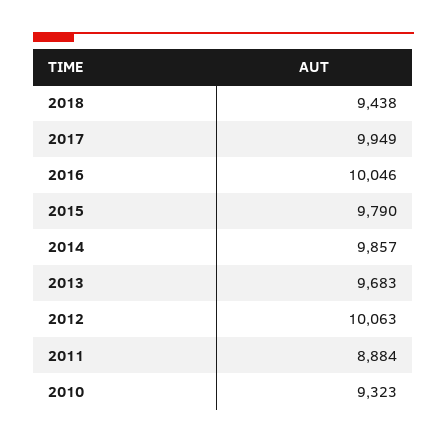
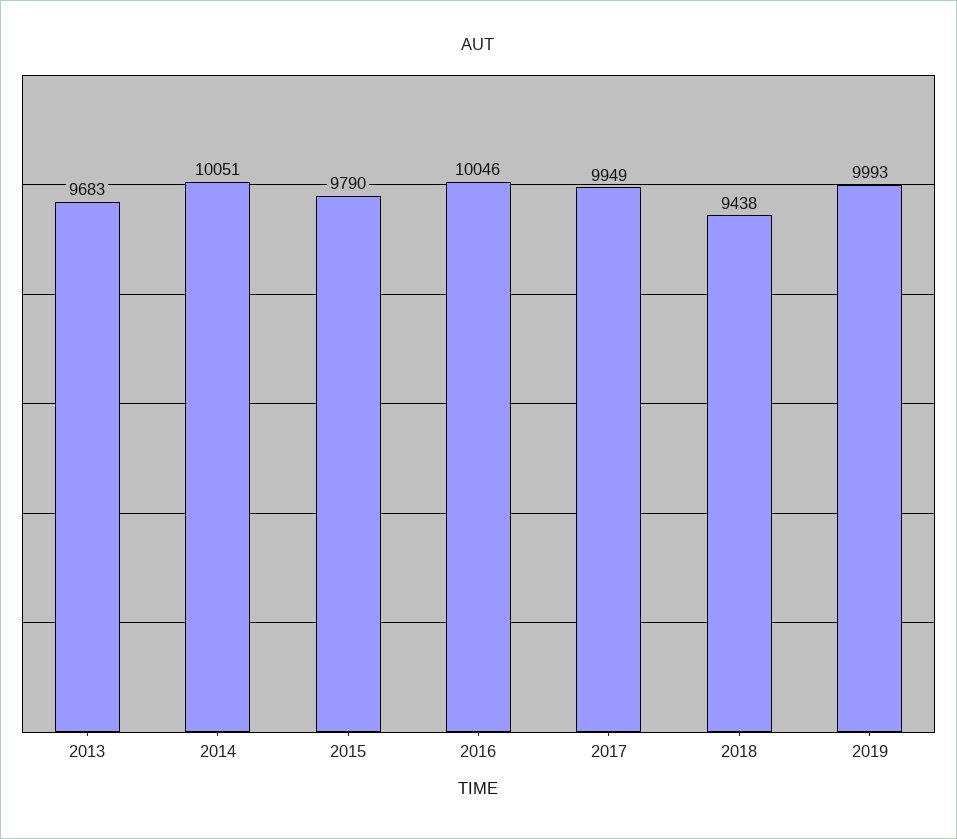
2014: 9857 -> 10051
2012: 10063 -> none
2011: 8884 -> none
2010: 9323 -> none
2019: none -> 9993

